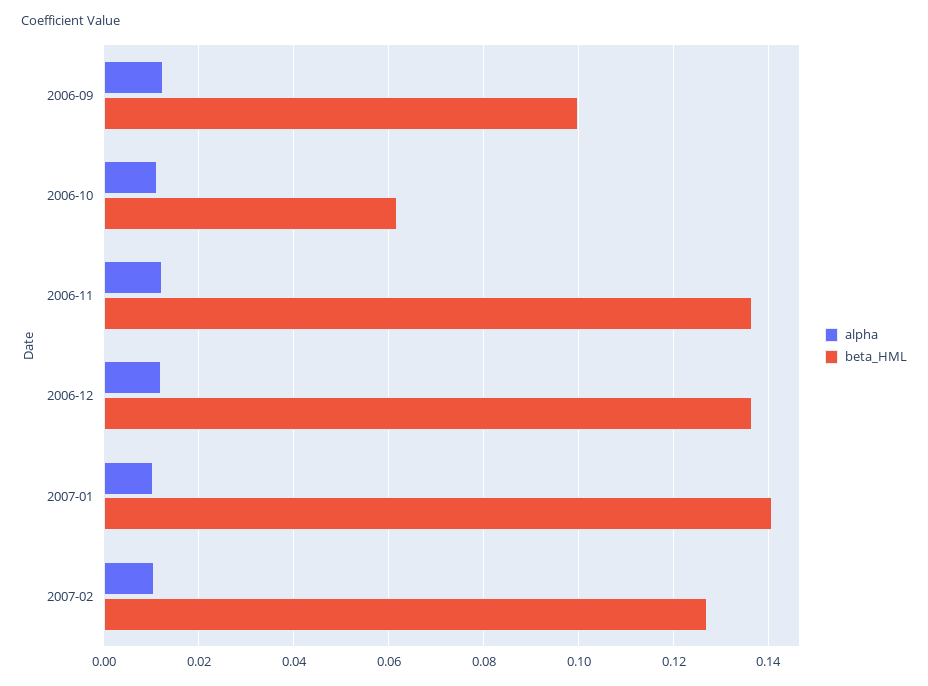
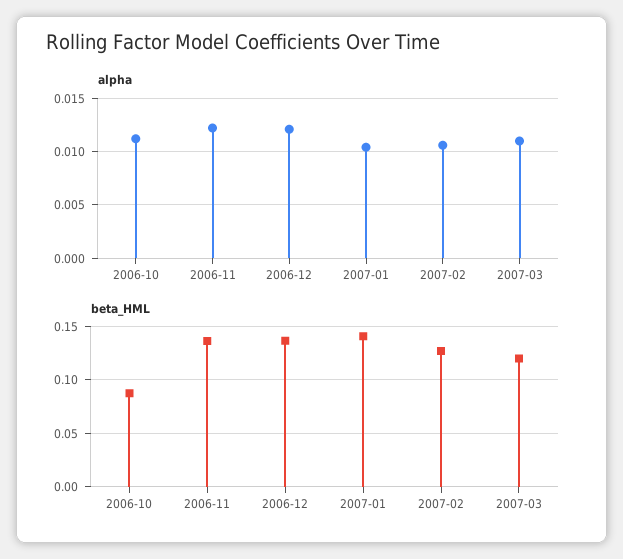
alpha, 2006-09: 0.012 -> none
beta_HML, 2006-09: 0.1 -> none
beta_HML, 2006-10: 0.062 -> 0.09
alpha, 2007-03: none -> 0.011
beta_HML, 2007-03: none -> 0.12

